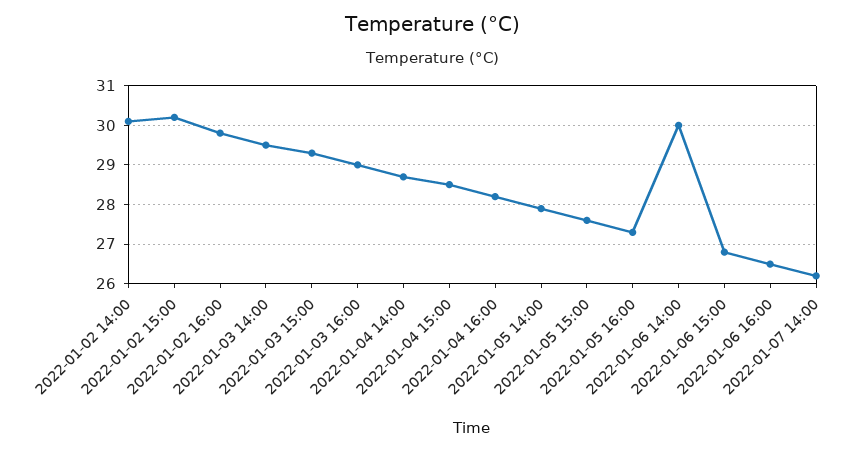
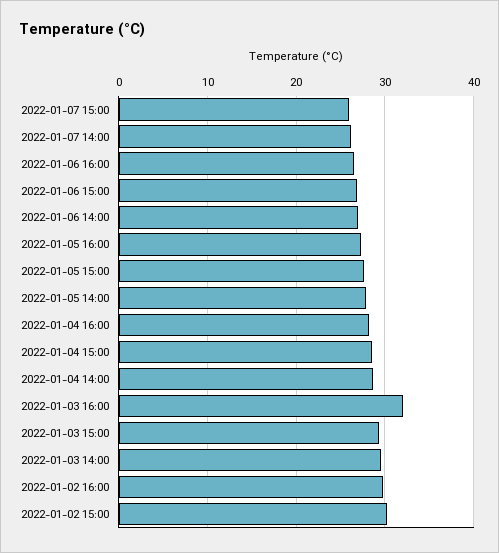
2022-01-02 14:00: 30 -> none
2022-01-03 16:00: 29 -> 32
2022-01-06 14:00: 30 -> 27
2022-01-07 15:00: none -> 26

